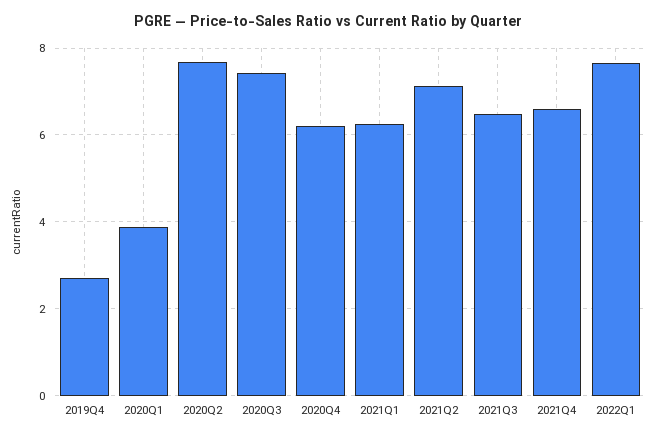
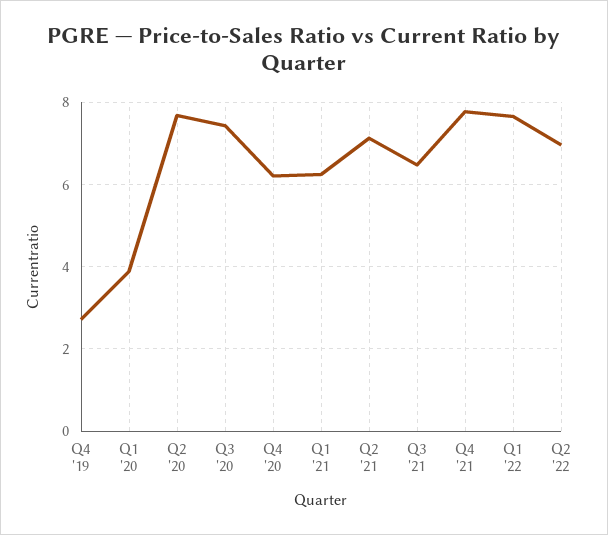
2021Q4: 6.6 -> 7.8
Q2 '22: none -> 7

